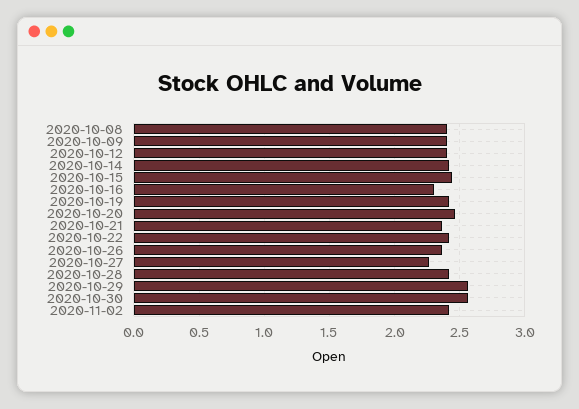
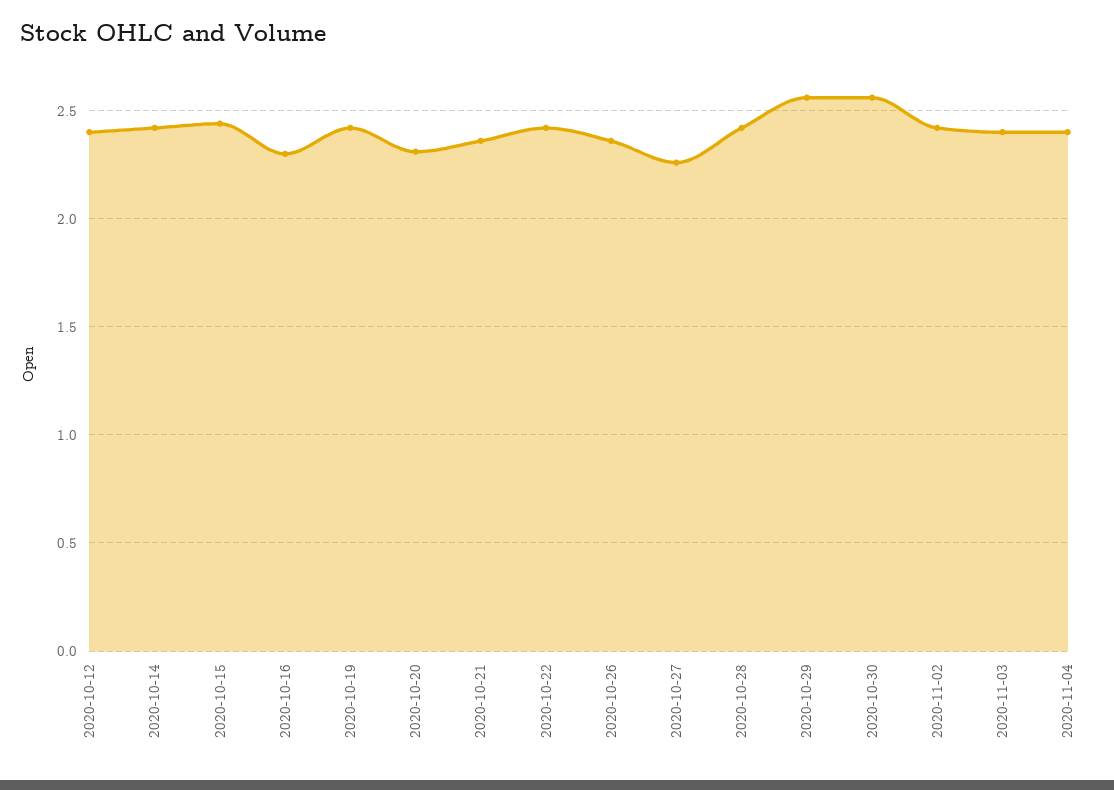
2020-10-08: 2.4 -> none
2020-10-09: 2.4 -> none
2020-10-20: 2.45 -> 2.3
2020-11-03: none -> 2.4
2020-11-04: none -> 2.4

